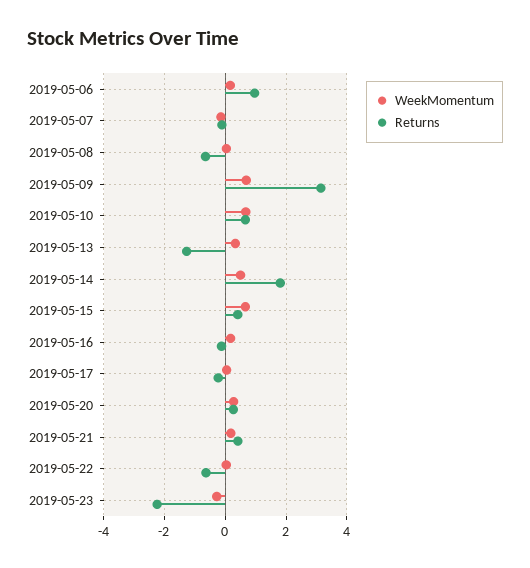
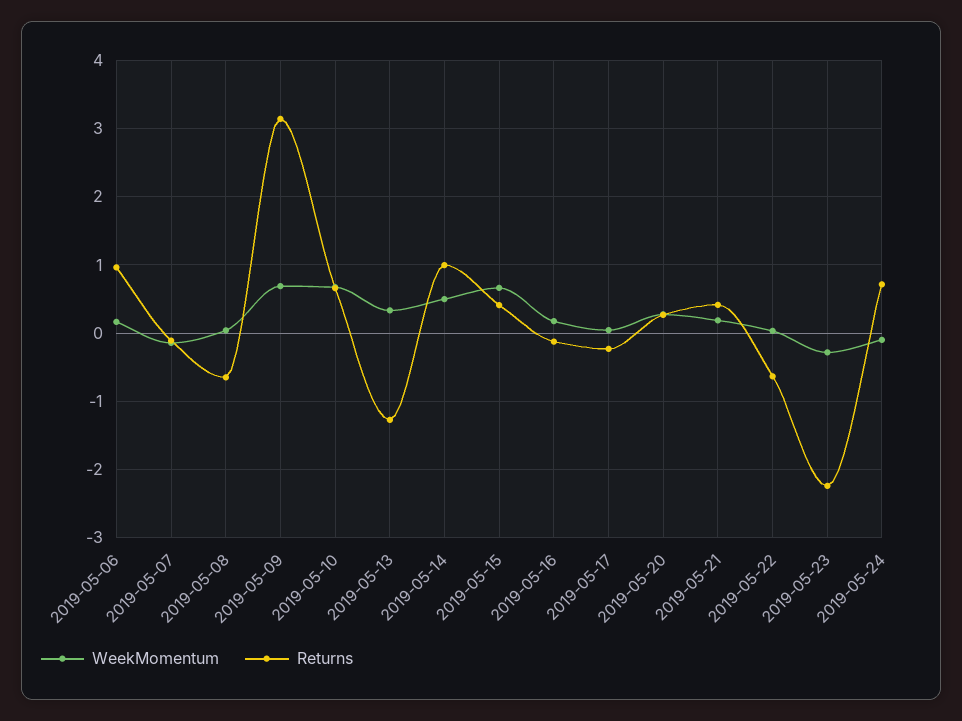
Returns, 2019-05-14: 1.8 -> 1
WeekMomentum, 2019-05-24: none -> -0.1
Returns, 2019-05-24: none -> 0.7

